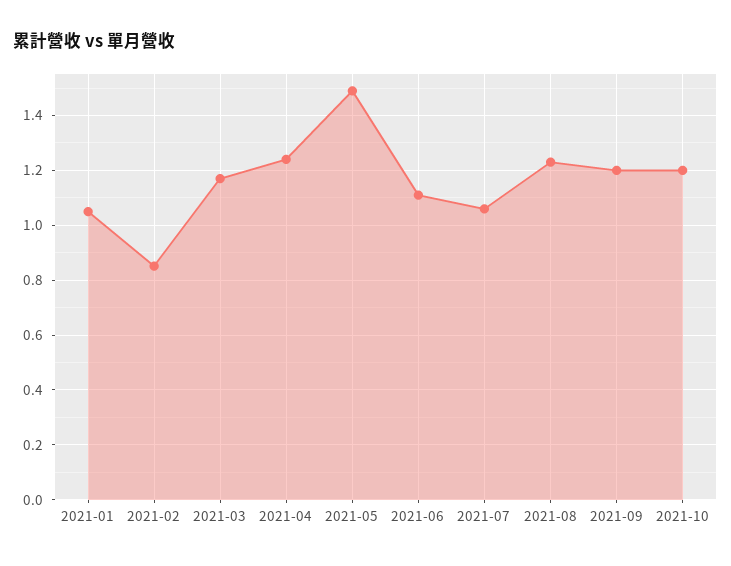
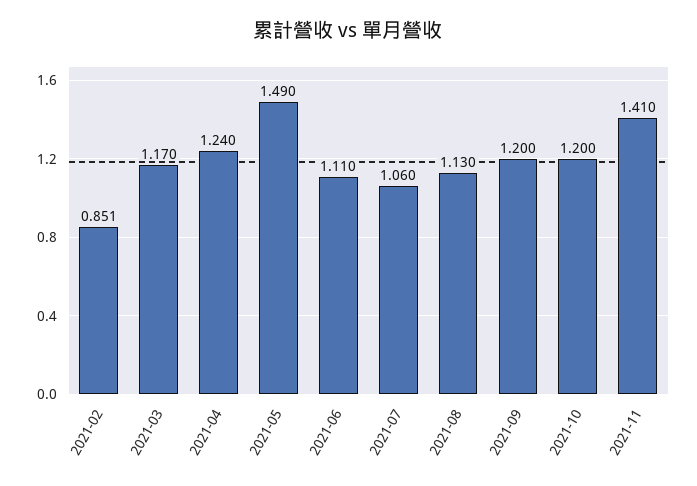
2021-01: 1.05 -> none
2021-08: 1.225 -> 1.13
2021-11: none -> 1.41

